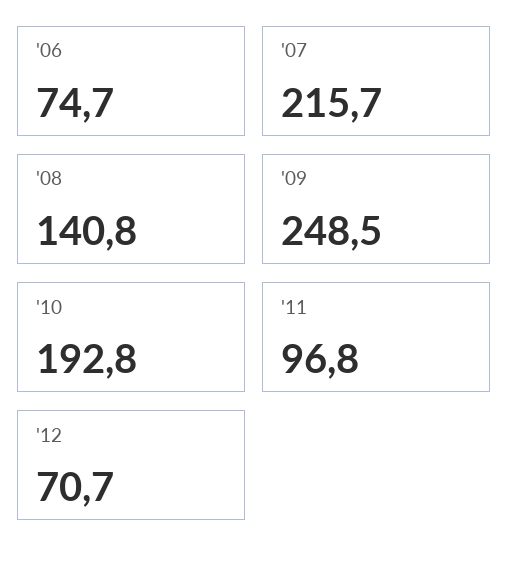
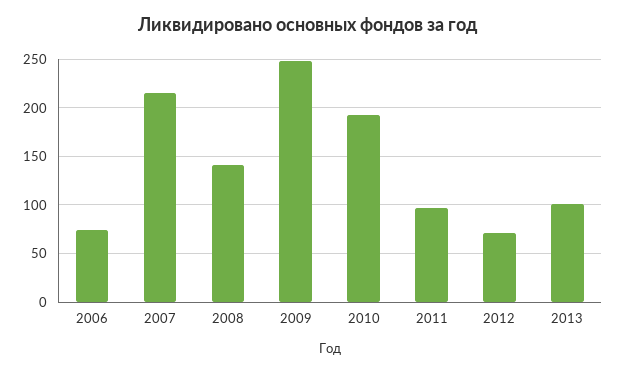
2013: none -> 100

